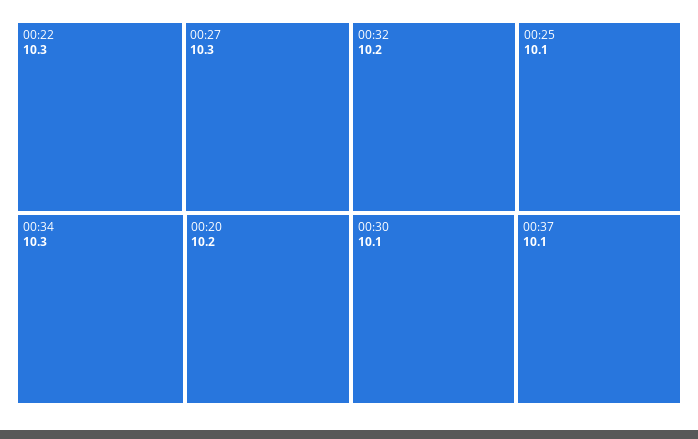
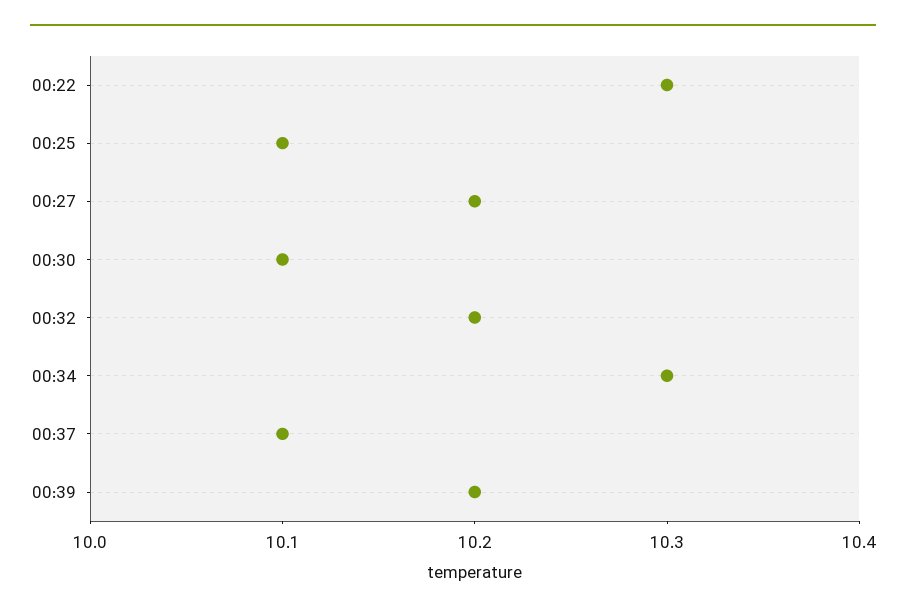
00:27: 10.3 -> 10.2
00:20: 10.2 -> none
00:39: none -> 10.2

